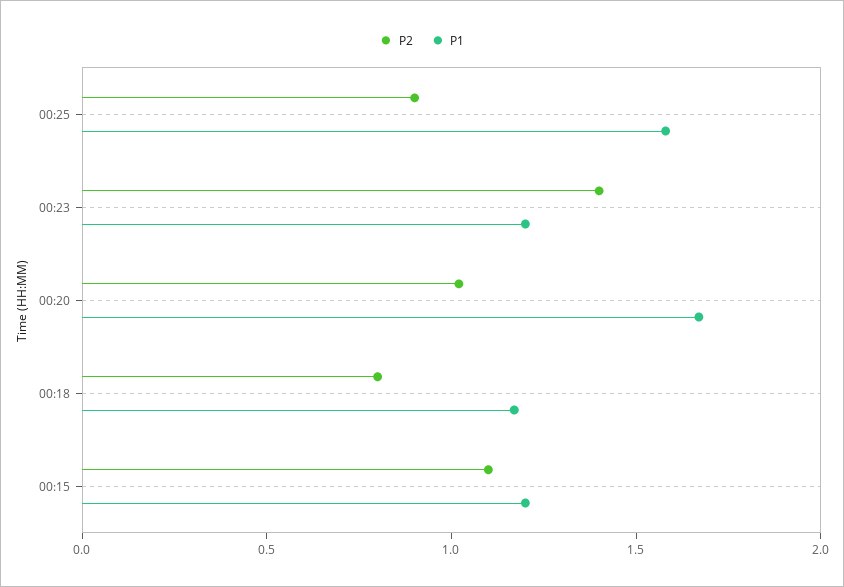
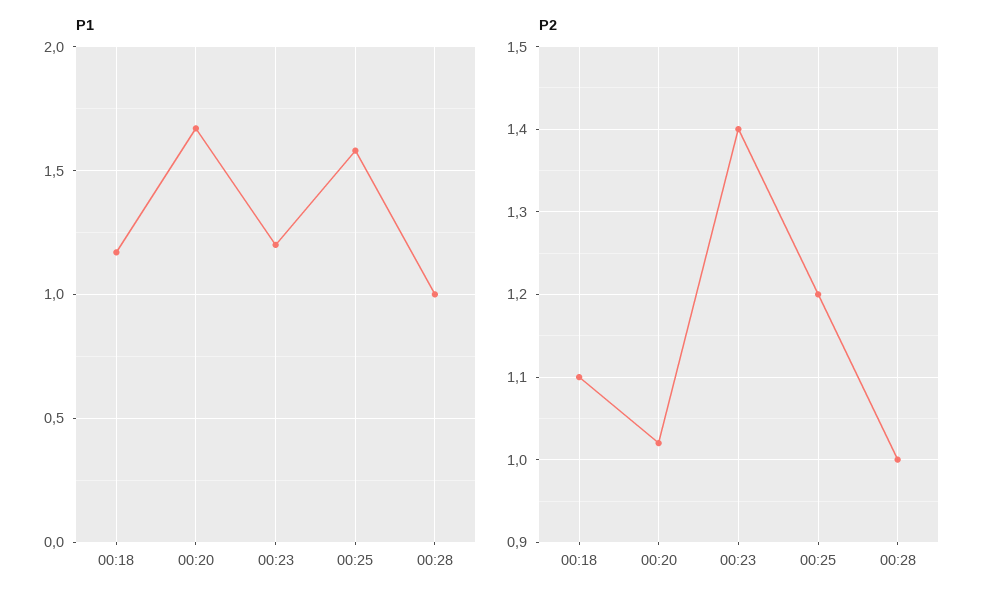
P2, 00:25: 0.9 -> 1.2
P2, 00:18: 0.8 -> 1.1
P2, 00:15: 1.1 -> none
P1, 00:15: 1.2 -> none
P1, 00:28: none -> 1
P2, 00:28: none -> 1

